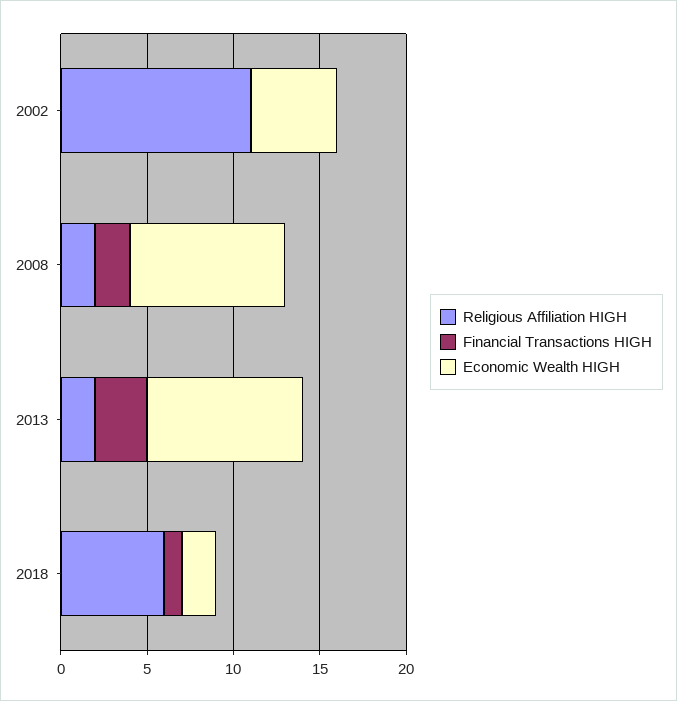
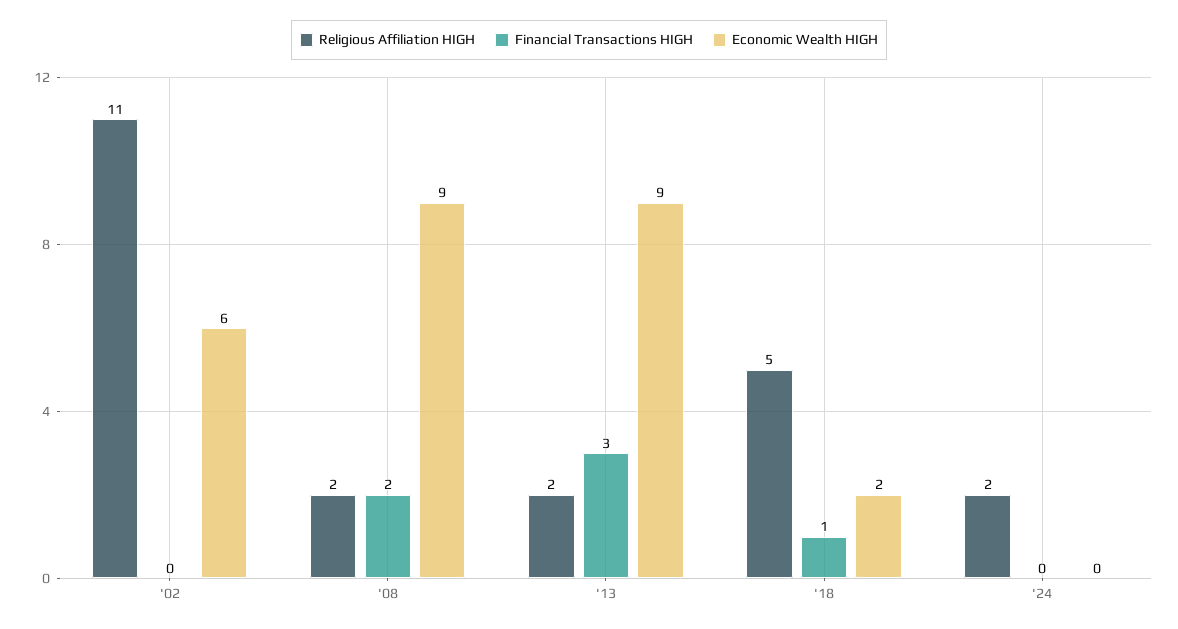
Economic Wealth HIGH, 2002: 5 -> 6
Religious Affiliation HIGH, 2018: 6 -> 5
Religious Affiliation HIGH, '24: none -> 2
Financial Transactions HIGH, '24: none -> 0
Economic Wealth HIGH, '24: none -> 0

